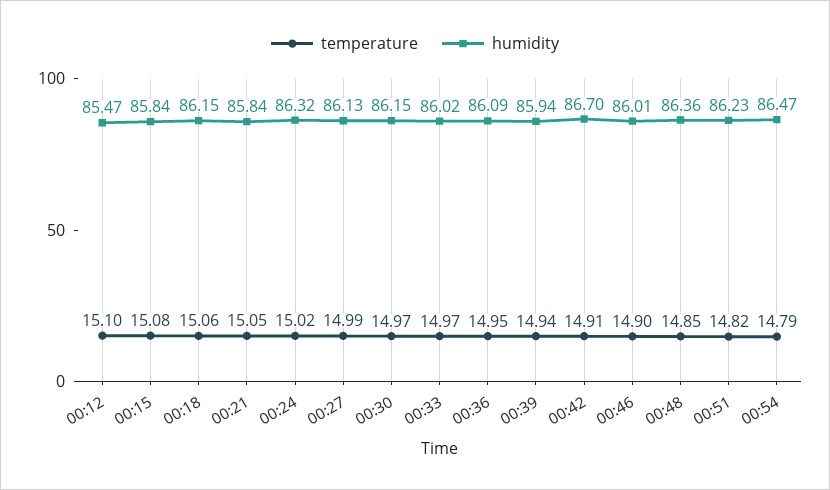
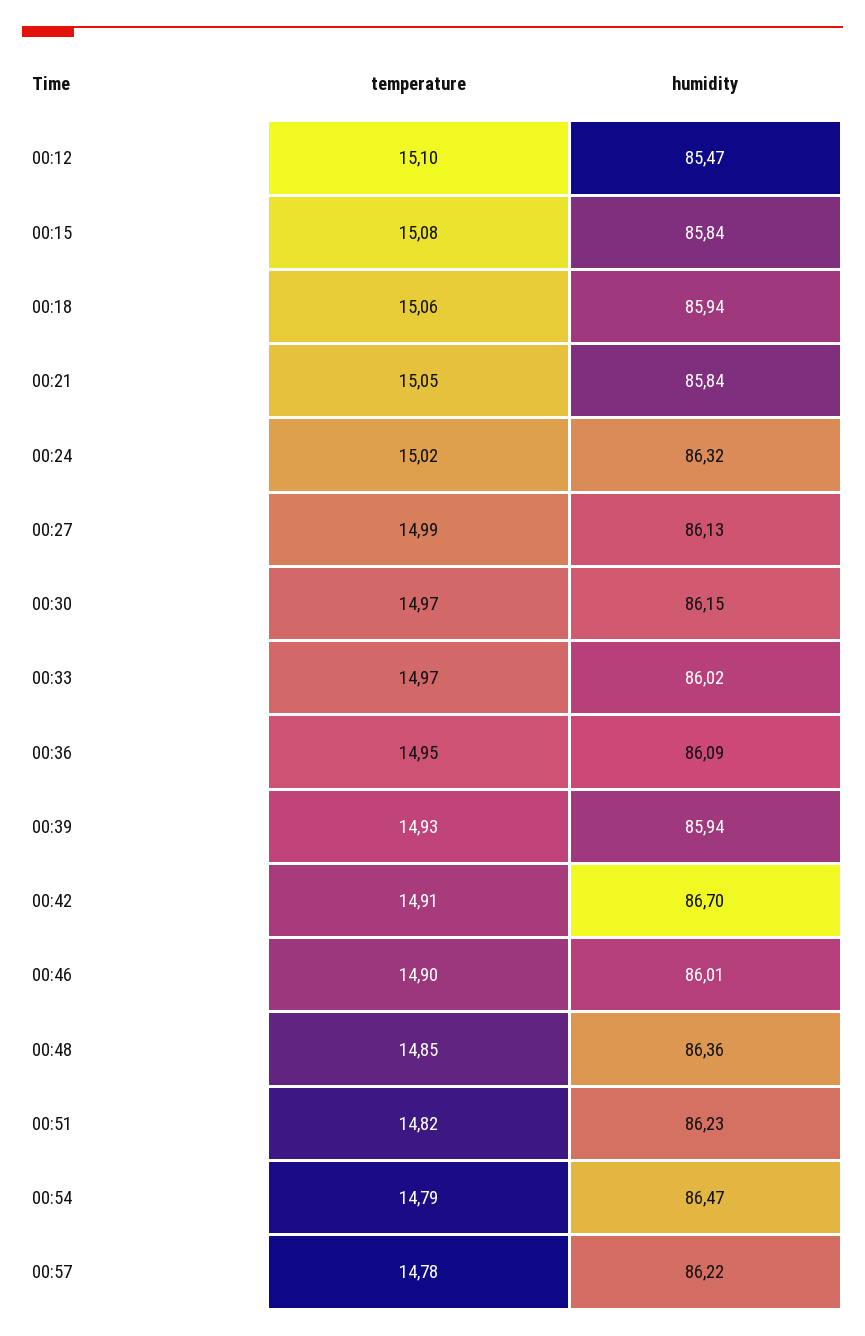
humidity, 00:18: 86.15 -> 85.94
temperature, 00:39: 14.94 -> 14.93
temperature, 00:57: none -> 14.78
humidity, 00:57: none -> 86.22

